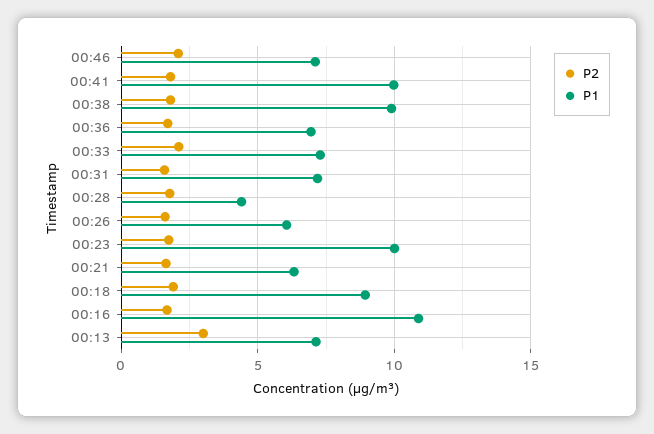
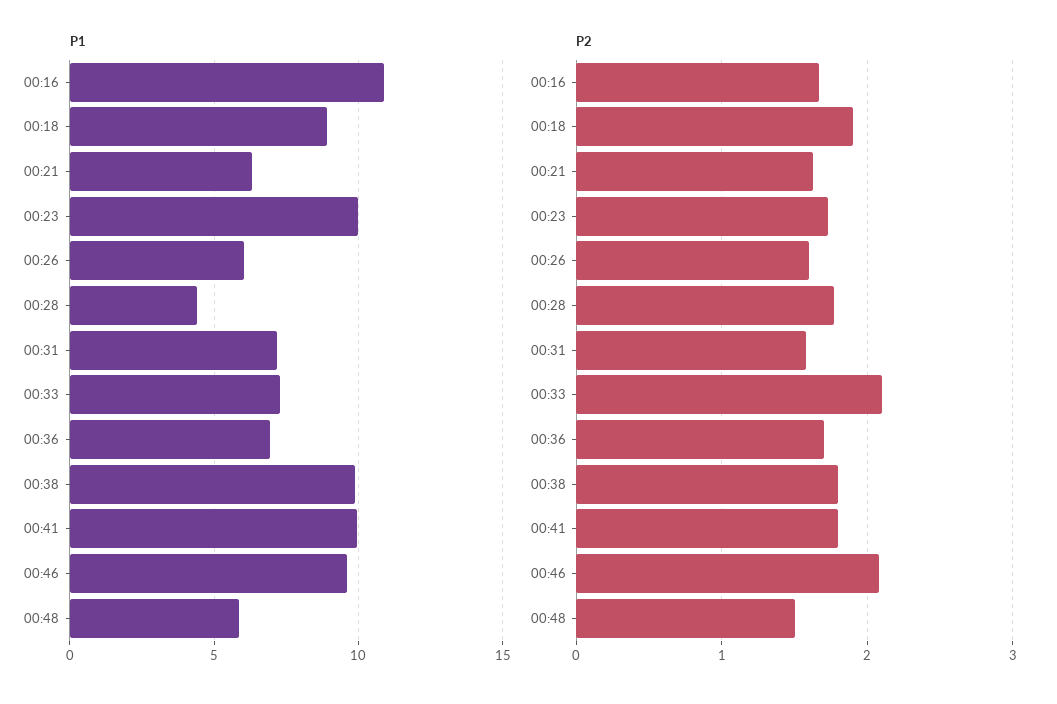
P1, 00:46: 7 -> 9.5
P2, 00:13: 3 -> none
P1, 00:13: 7 -> none
P1, 00:48: none -> 6
P2, 00:48: none -> 1.5

